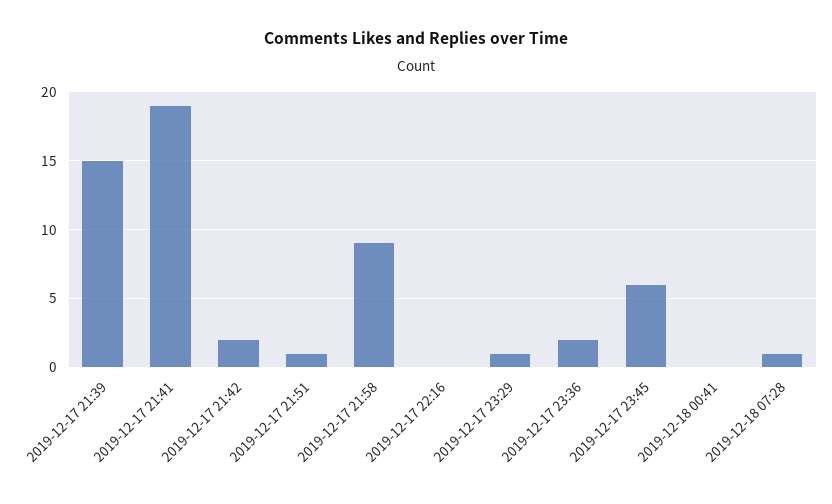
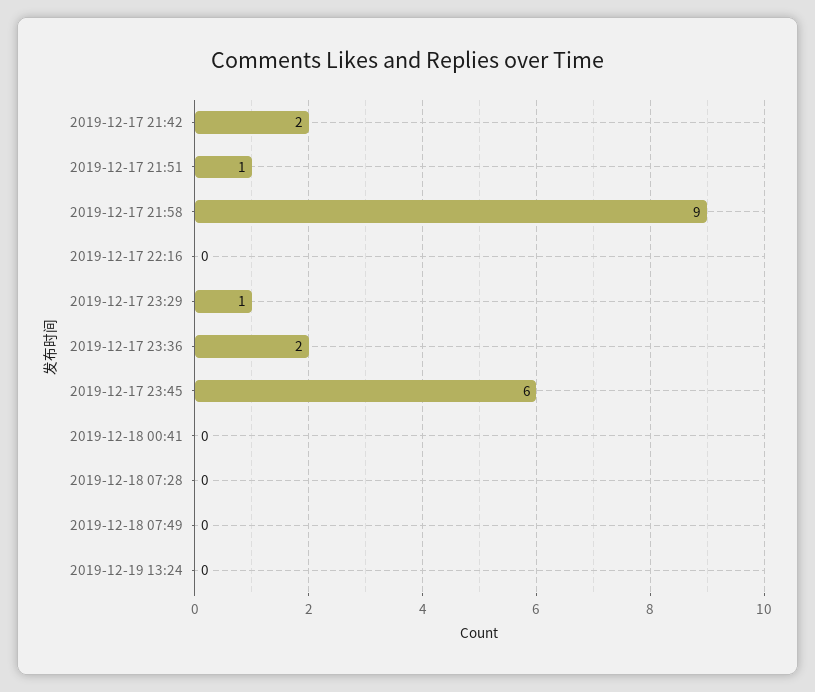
2019-12-17 21:39: 15 -> none
2019-12-17 21:41: 19 -> none
2019-12-18 07:28: 1 -> 0
2019-12-18 07:49: none -> 0
2019-12-19 13:24: none -> 0

